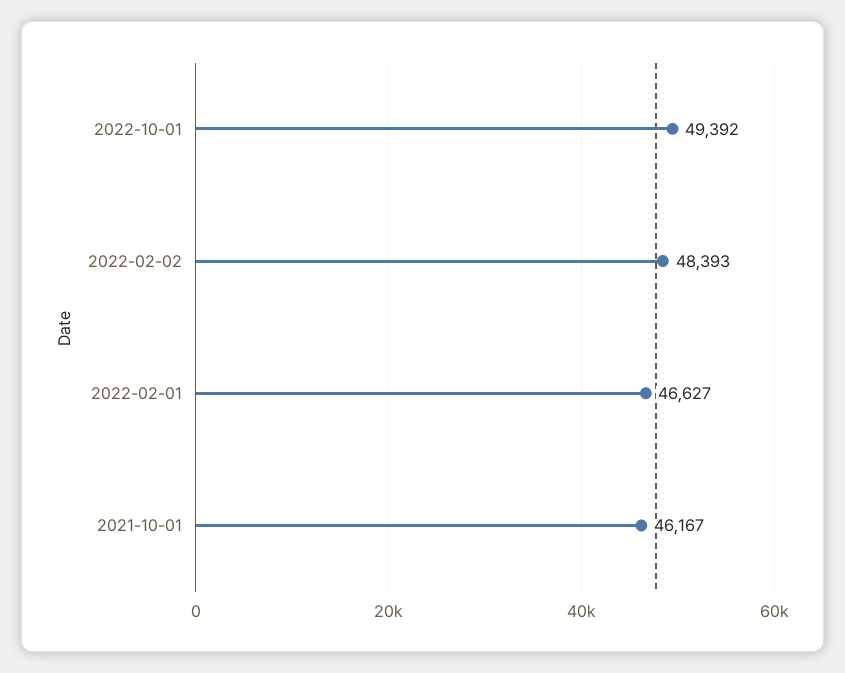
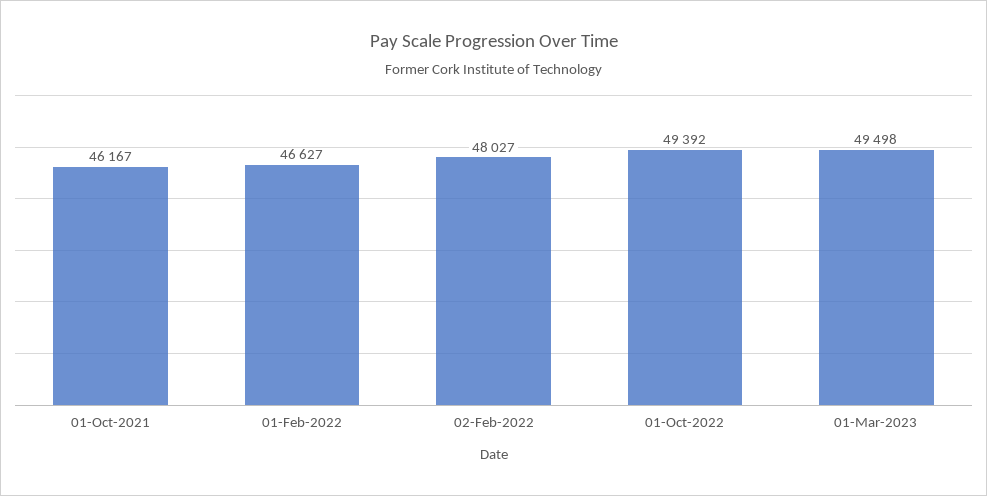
2022-02-02: 48393 -> 48027
01-Mar-2023: none -> 49498

